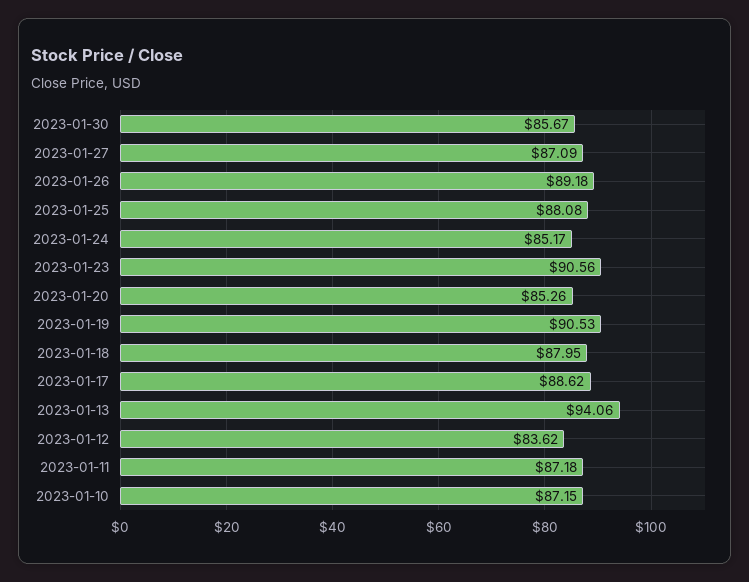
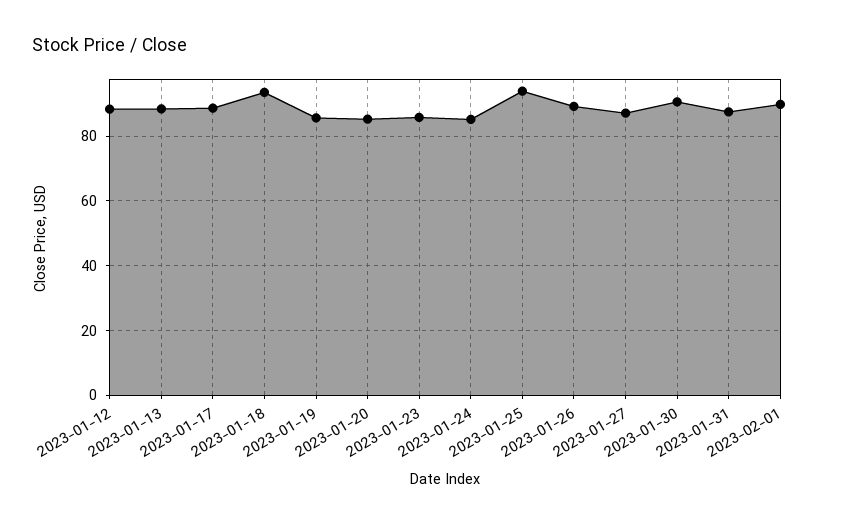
2023-01-30: 85.67 -> 90
2023-01-25: 88.08 -> 94
2023-01-23: 90.56 -> 86
2023-01-19: 90.53 -> 86
2023-01-18: 87.95 -> 94
2023-01-13: 94.06 -> 88
2023-01-12: 83.62 -> 88
2023-01-11: 87.18 -> none
2023-01-10: 87.15 -> none
2023-01-31: none -> 88
2023-02-01: none -> 90

